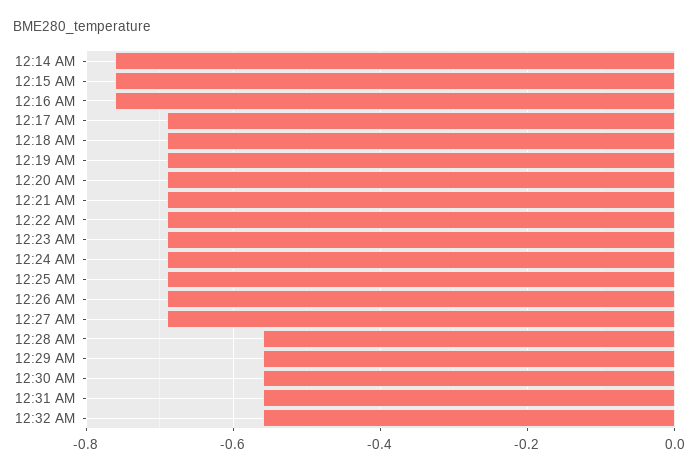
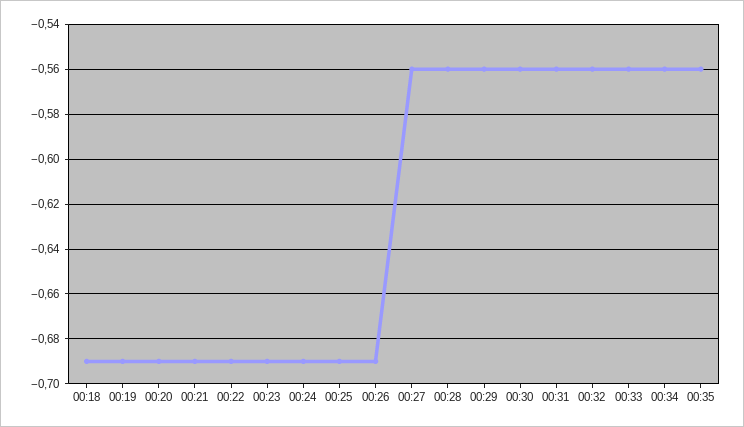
12:14 AM: -0.75 -> none
12:15 AM: -0.75 -> none
12:16 AM: -0.75 -> none
12:17 AM: -0.7 -> none
12:27 AM: -0.7 -> -0.56
00:33: none -> -0.56
00:34: none -> -0.56
00:35: none -> -0.56

